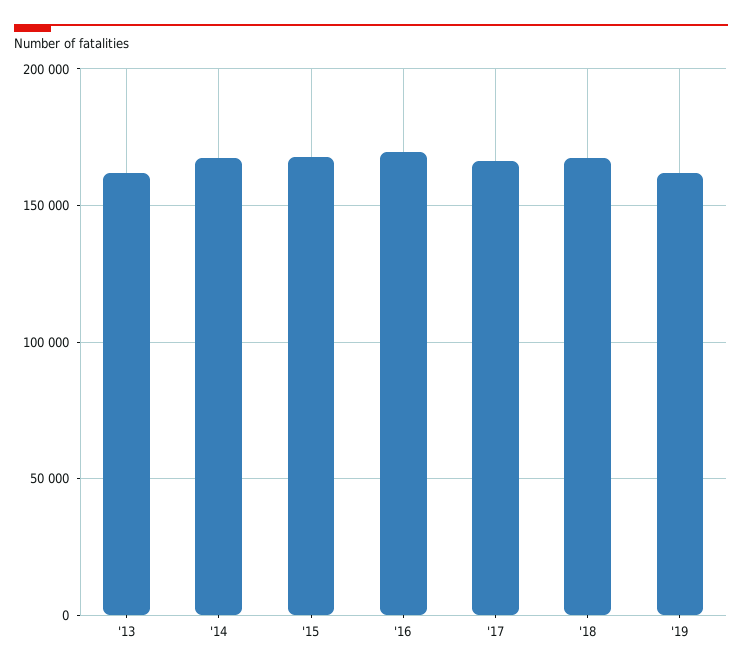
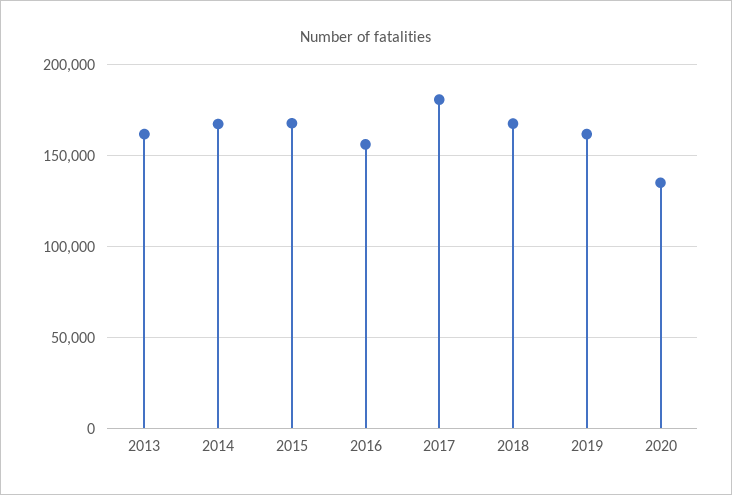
'16: 170000 -> 155000
'17: 165000 -> 180000
2020: none -> 135000

